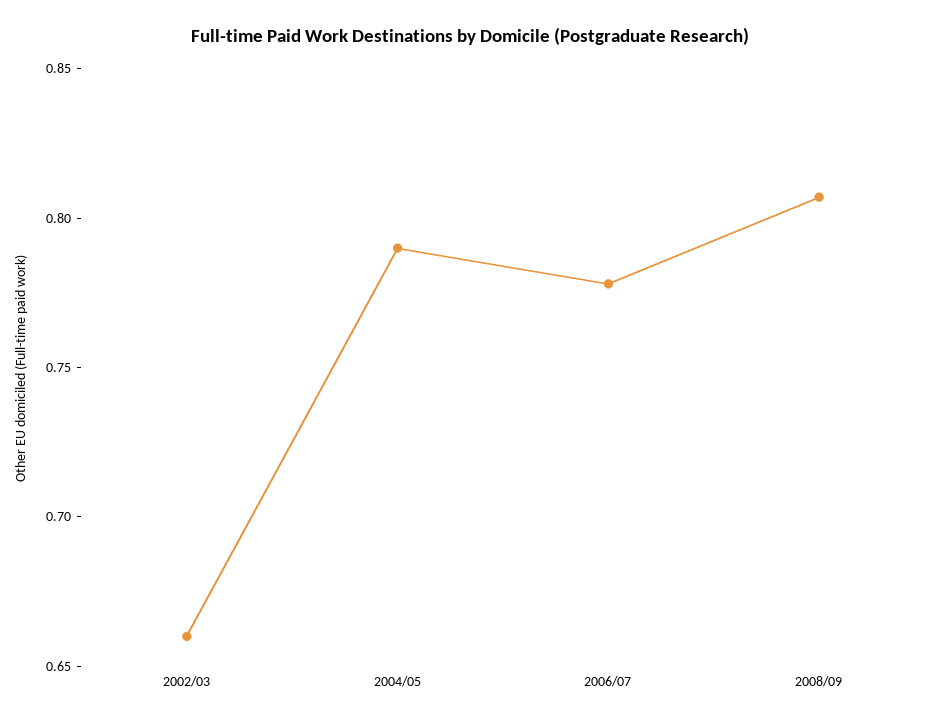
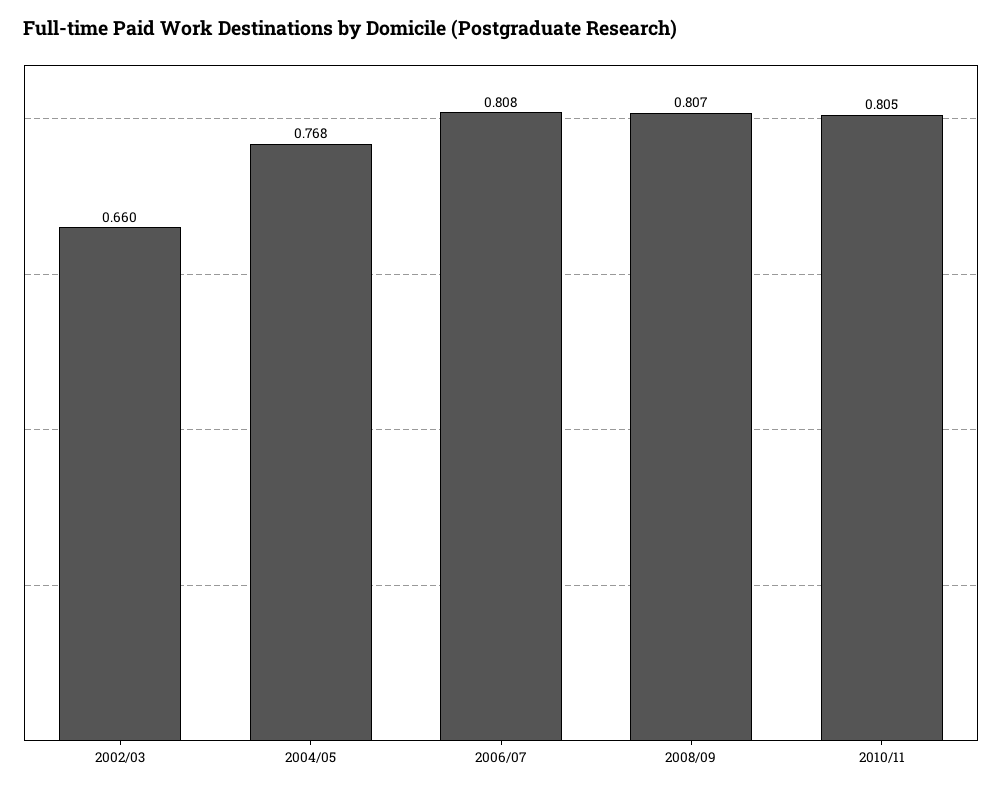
2004/05: 0.79 -> 0.768
2006/07: 0.78 -> 0.808
2010/11: none -> 0.805

